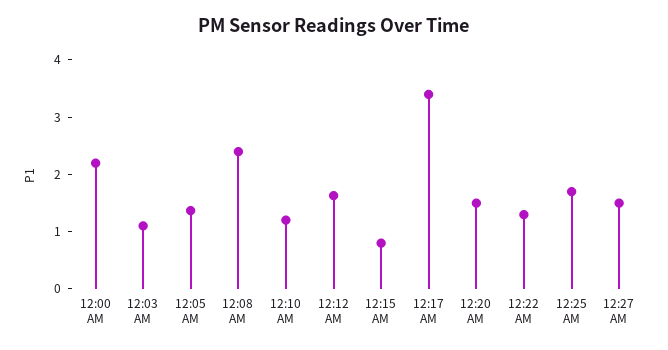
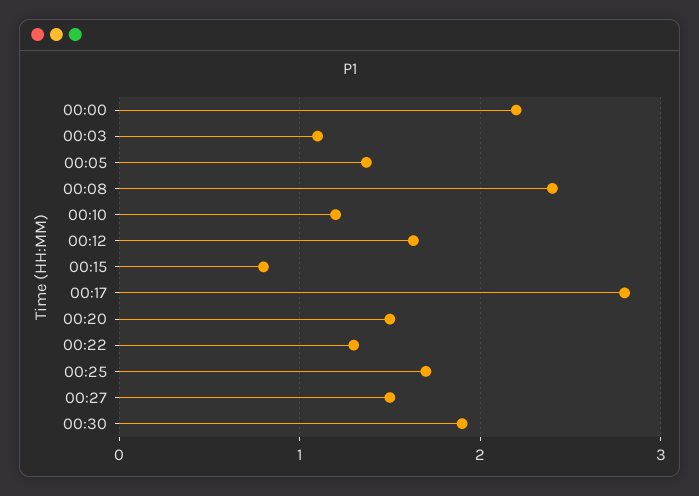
12:17 AM: 3.4 -> 2.8
00:30: none -> 1.9

